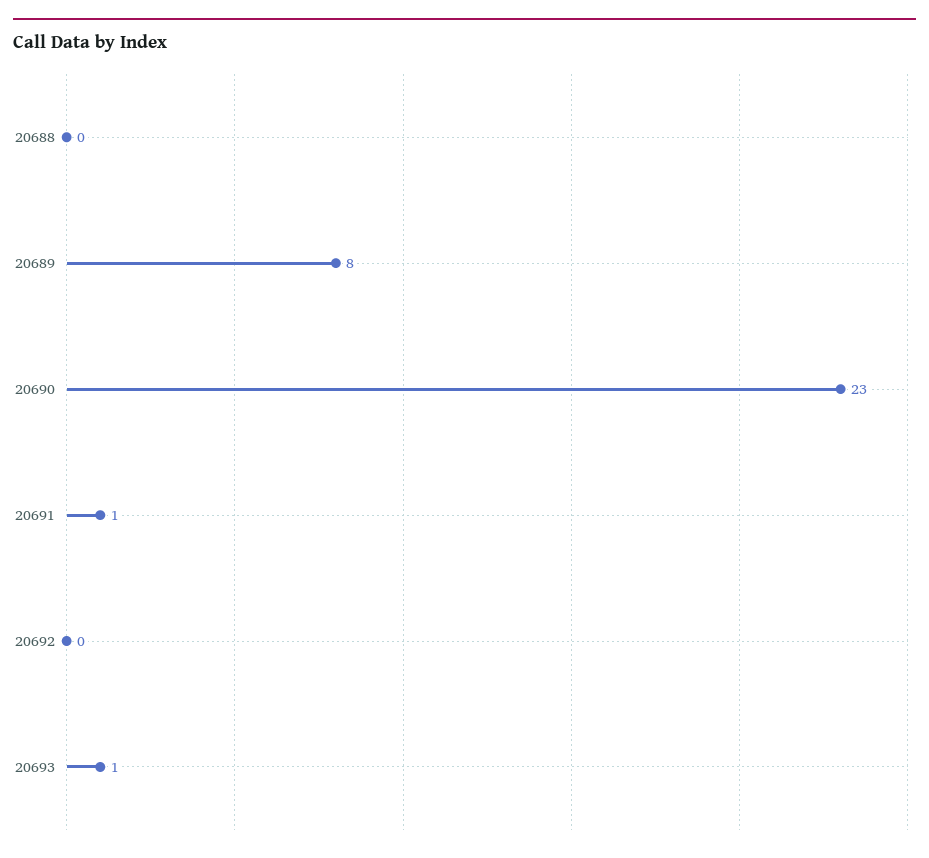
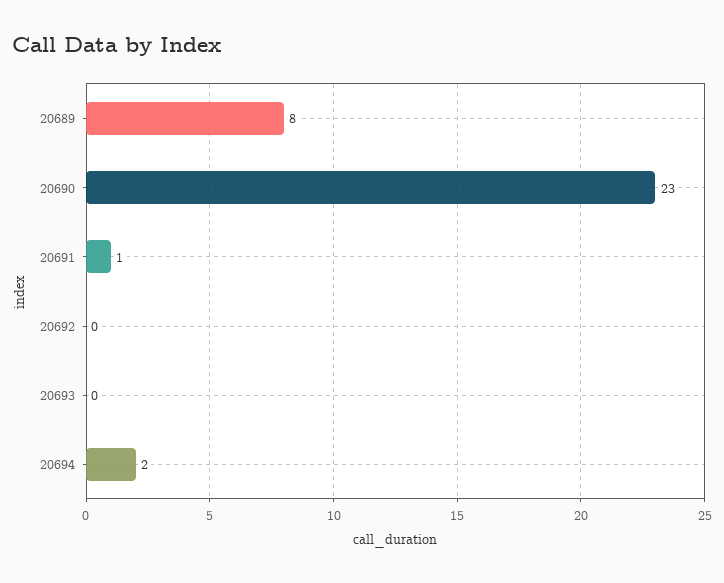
20688: 0 -> none
20693: 1 -> 0
20694: none -> 2

